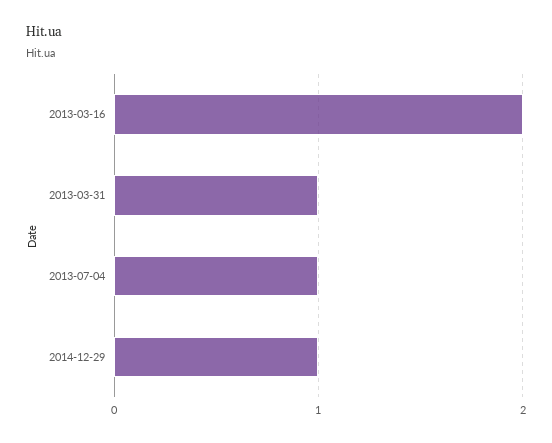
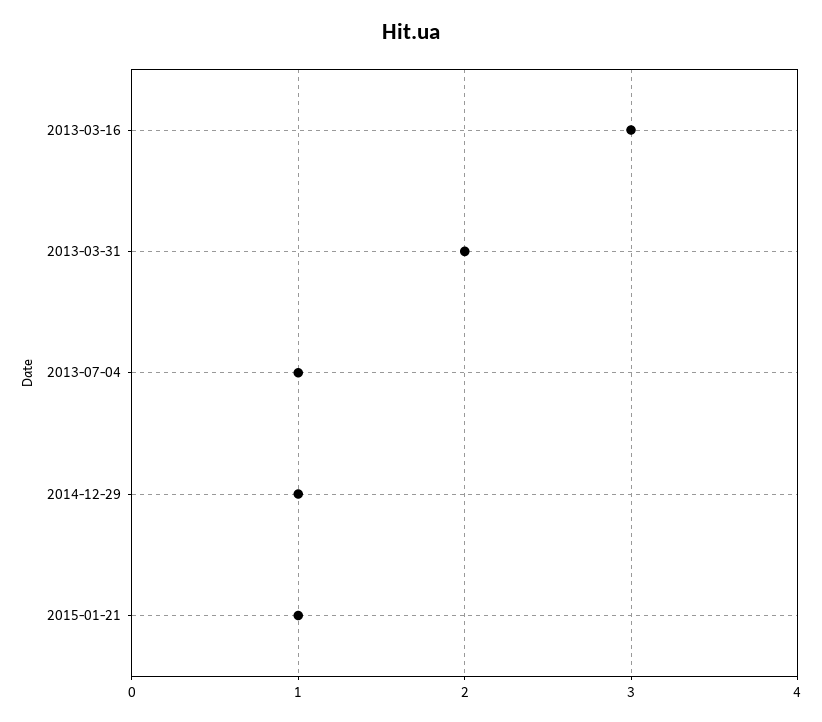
2013-03-16: 2 -> 3
2013-03-31: 1 -> 2
2015-01-21: none -> 1

